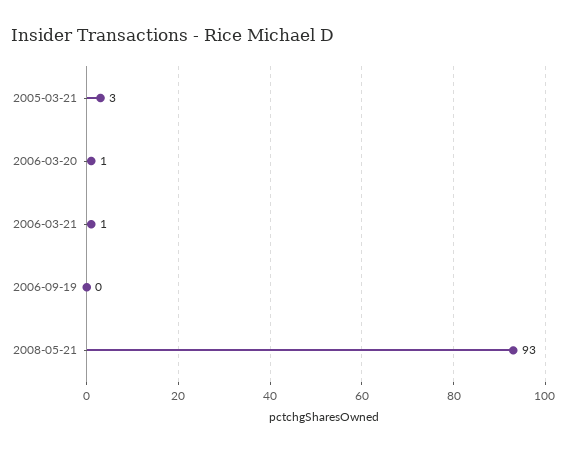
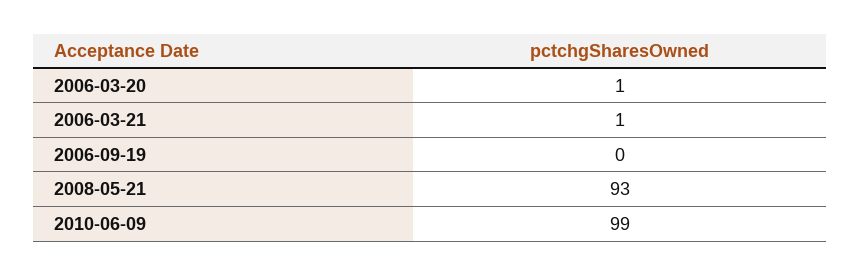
2005-03-21: 3 -> none
2010-06-09: none -> 99

